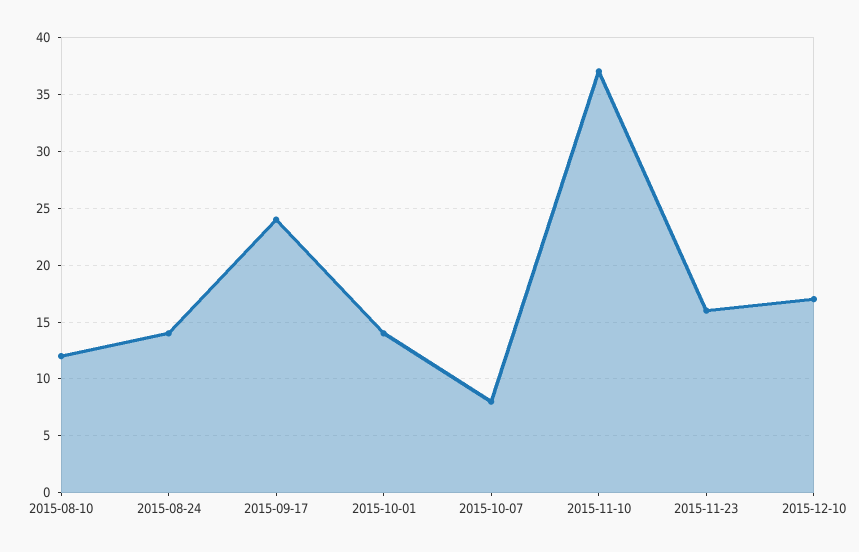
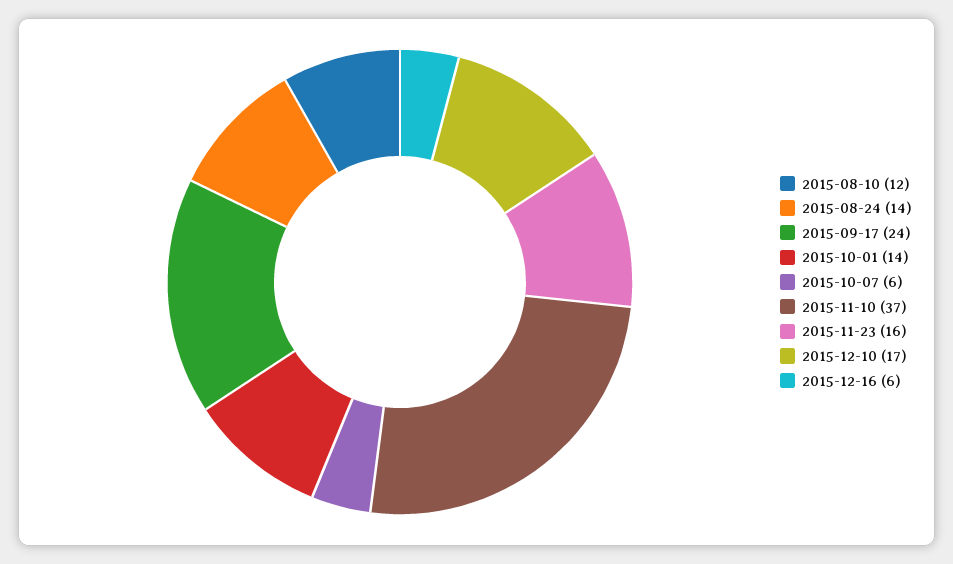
2015-10-07: 8 -> 6
2015-12-16: none -> 6

